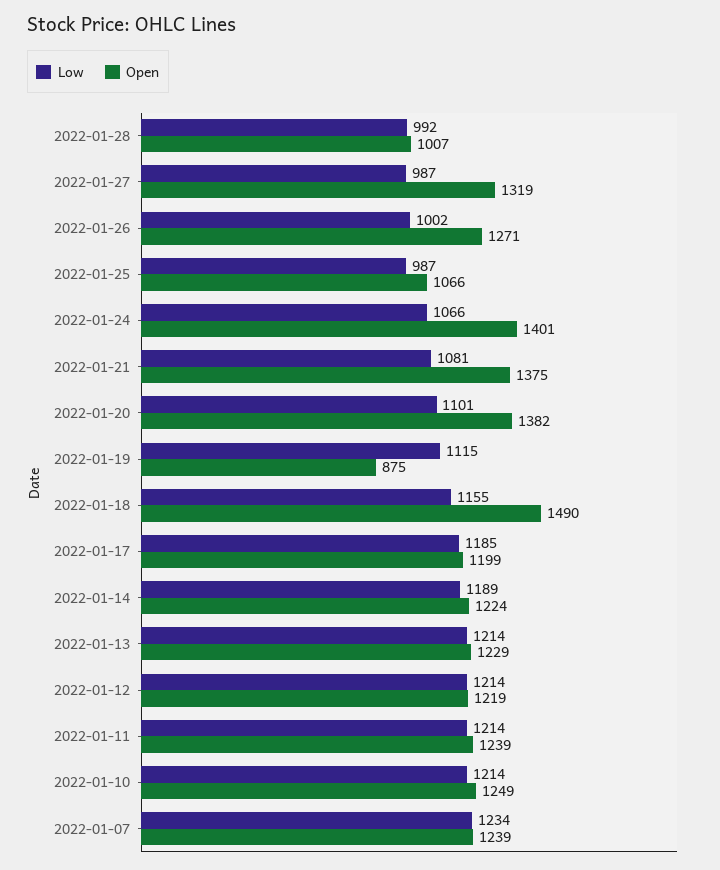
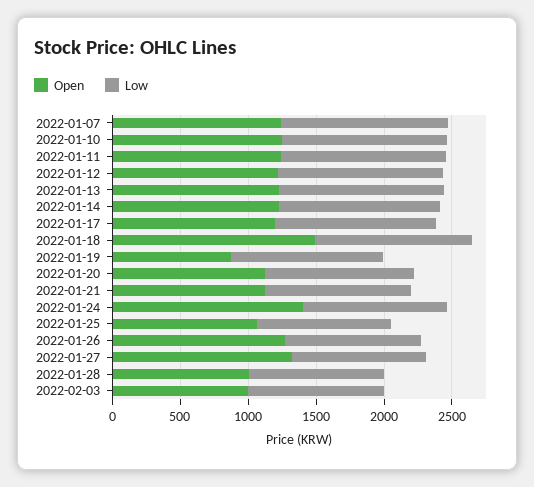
Open, 2022-01-21: 1375 -> 1100
Open, 2022-01-20: 1382 -> 1100
Open, 2022-02-03: none -> 1000
Low, 2022-02-03: none -> 1000

